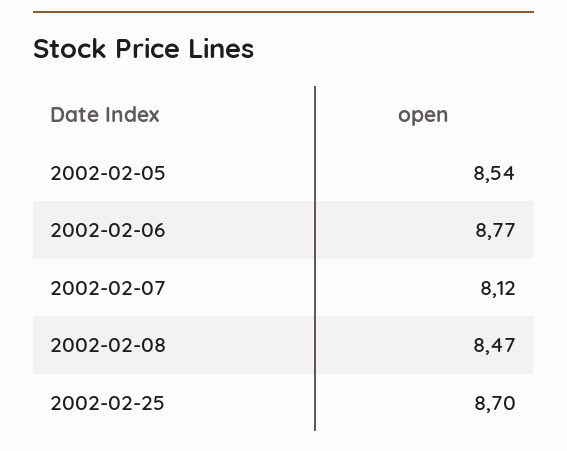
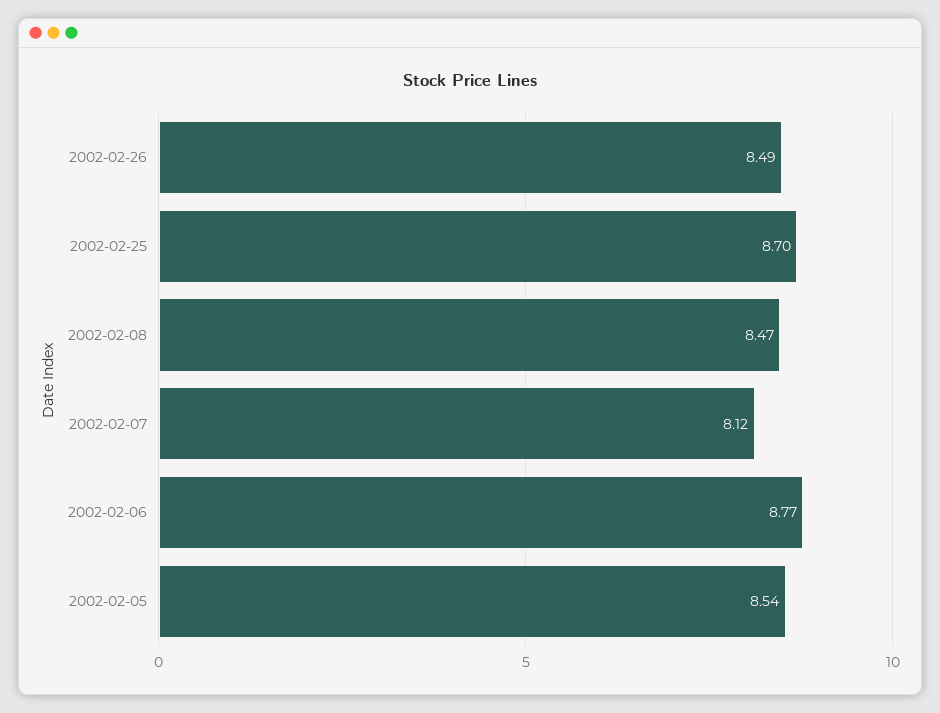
2002-02-26: none -> 8.49

